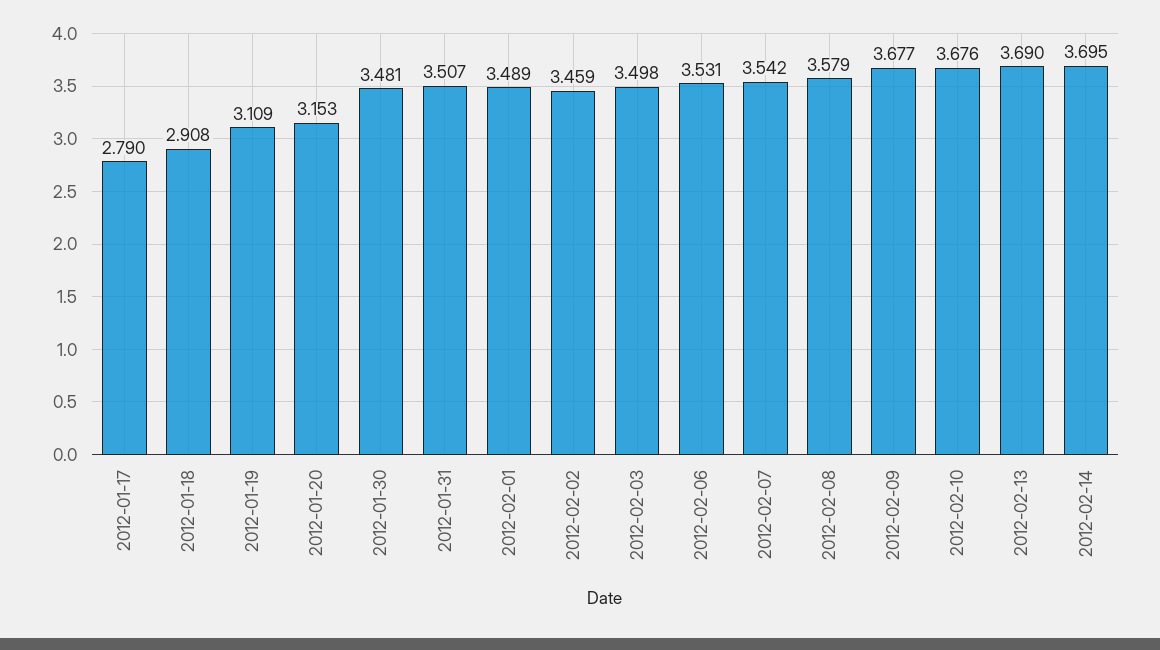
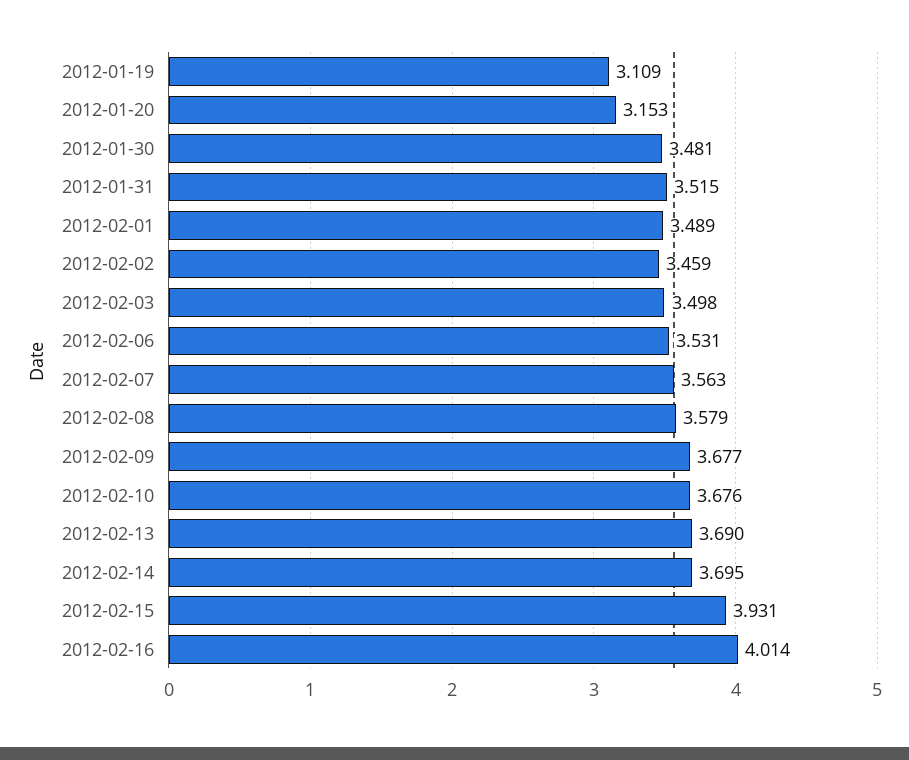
2012-01-17: 2.79 -> none
2012-01-18: 2.908 -> none
2012-01-31: 3.507 -> 3.515
2012-02-07: 3.542 -> 3.563
2012-02-15: none -> 3.931
2012-02-16: none -> 4.014

